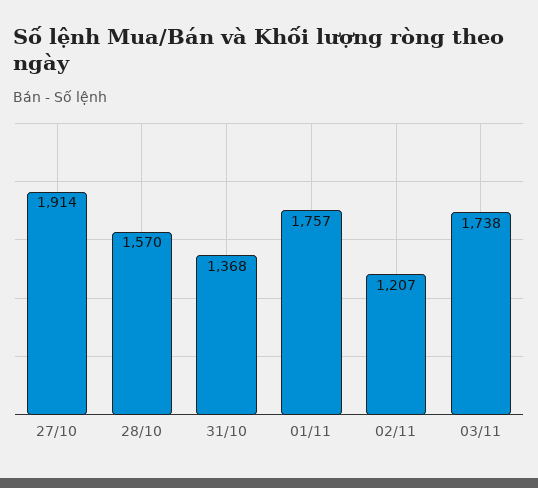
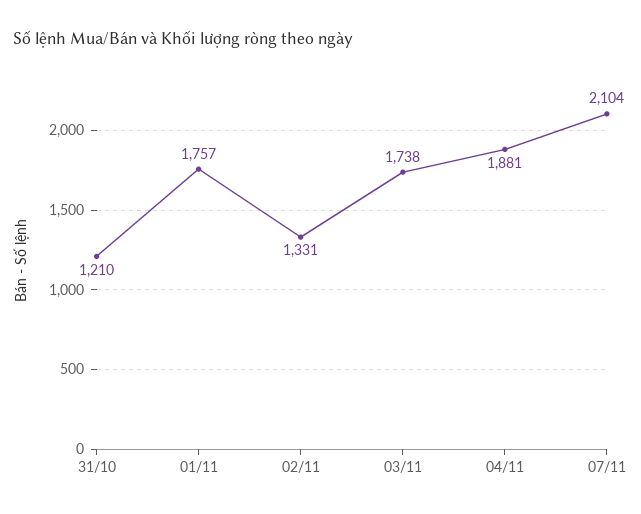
27/10: 1914 -> none
28/10: 1570 -> none
31/10: 1368 -> 1210
02/11: 1207 -> 1331
04/11: none -> 1881
07/11: none -> 2104

